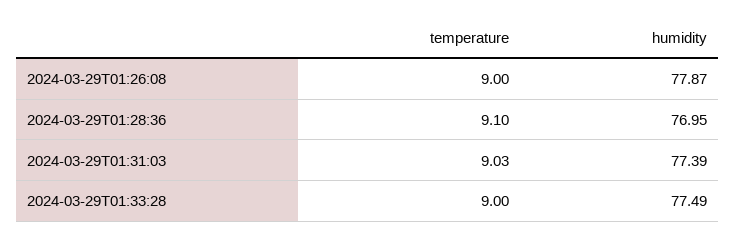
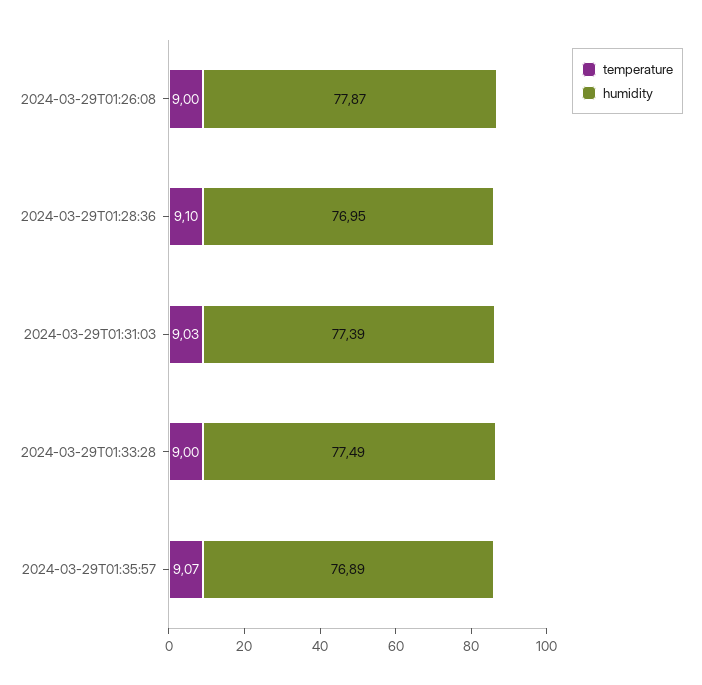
temperature, 2024-03-29T01:35:57: none -> 9.07
humidity, 2024-03-29T01:35:57: none -> 76.89

